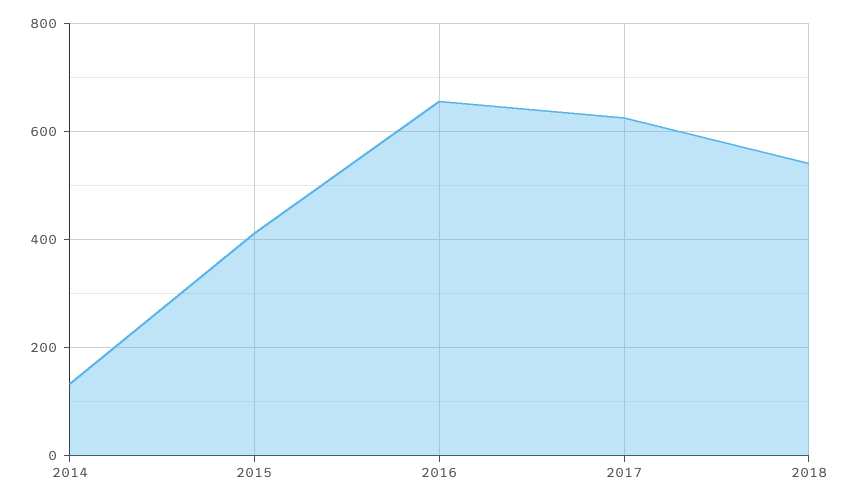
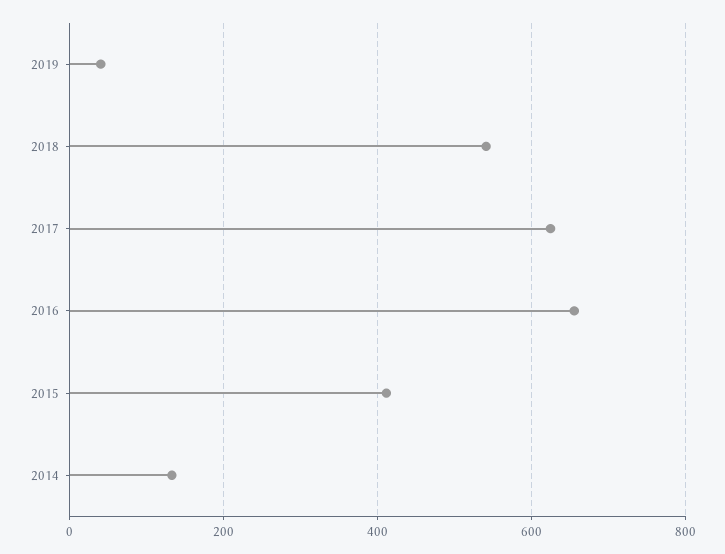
2019: none -> 40

